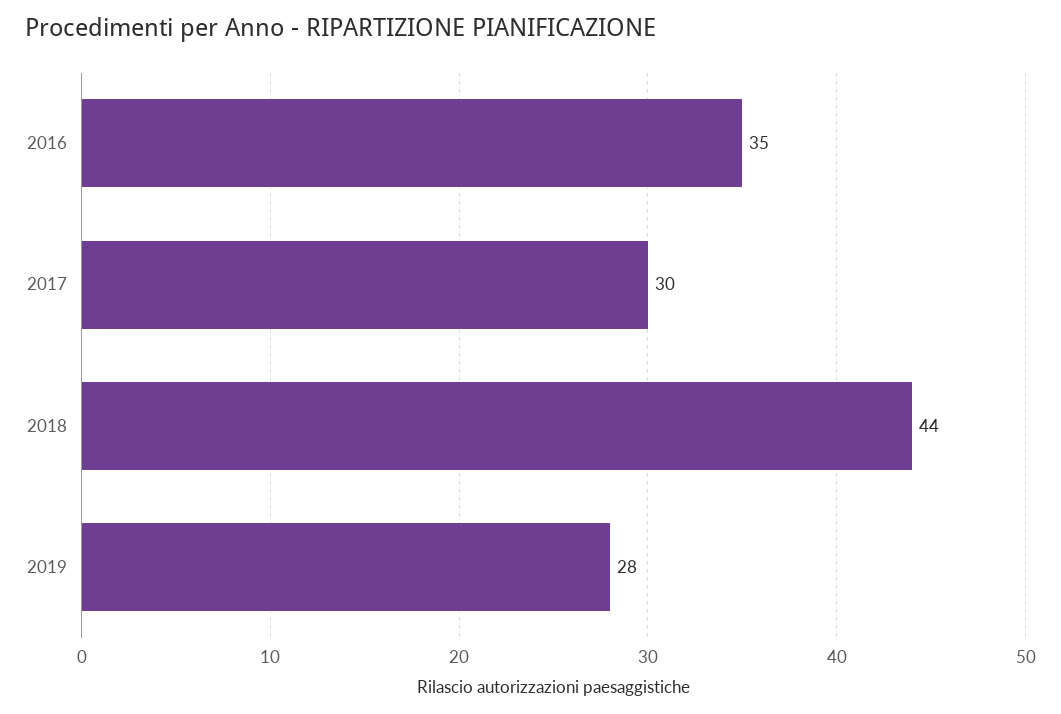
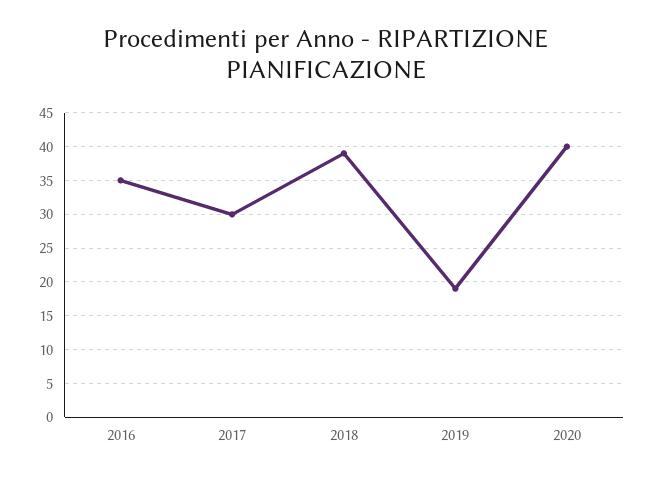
2018: 44 -> 39
2019: 28 -> 19
2020: none -> 40

